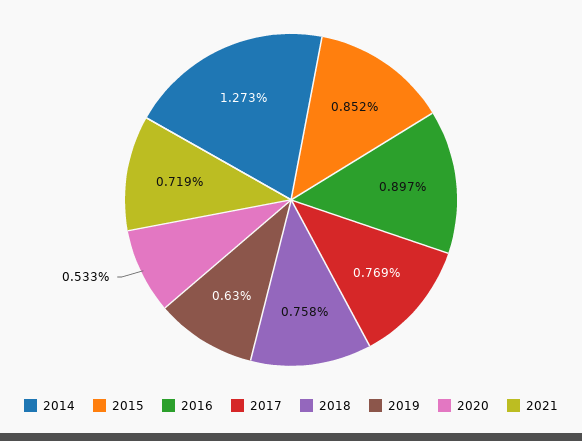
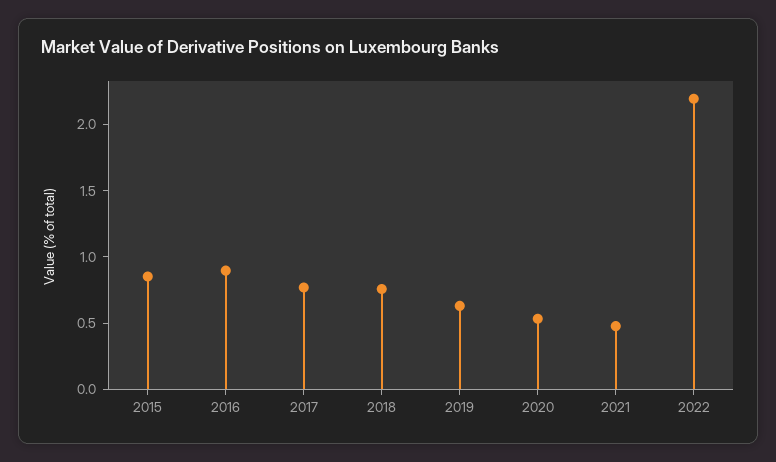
2014: 1.273 -> none
2021: 0.719 -> 0.5
2022: none -> 2.2

